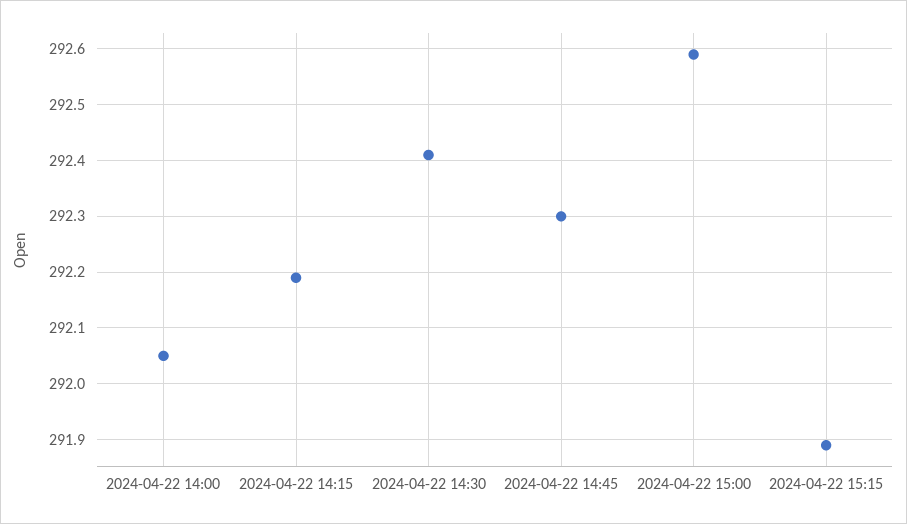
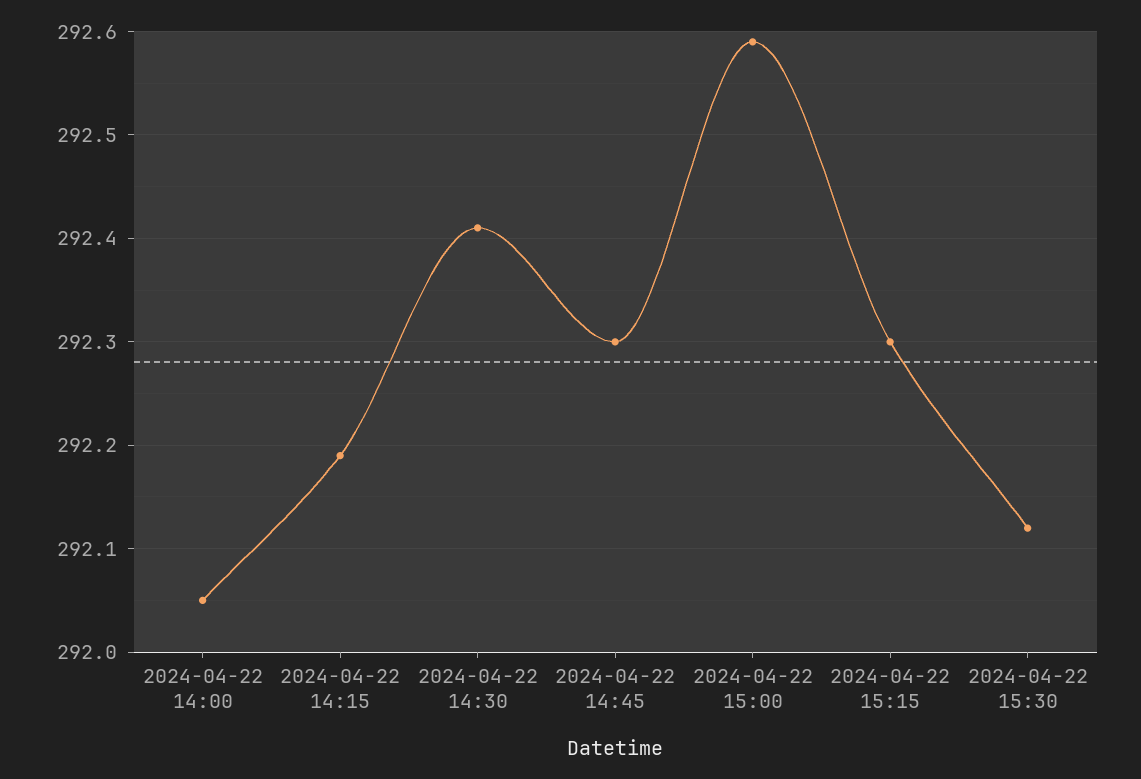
2024-04-22 15:15: 291.9 -> 292.3
2024-04-22 15:30: none -> 292.12

